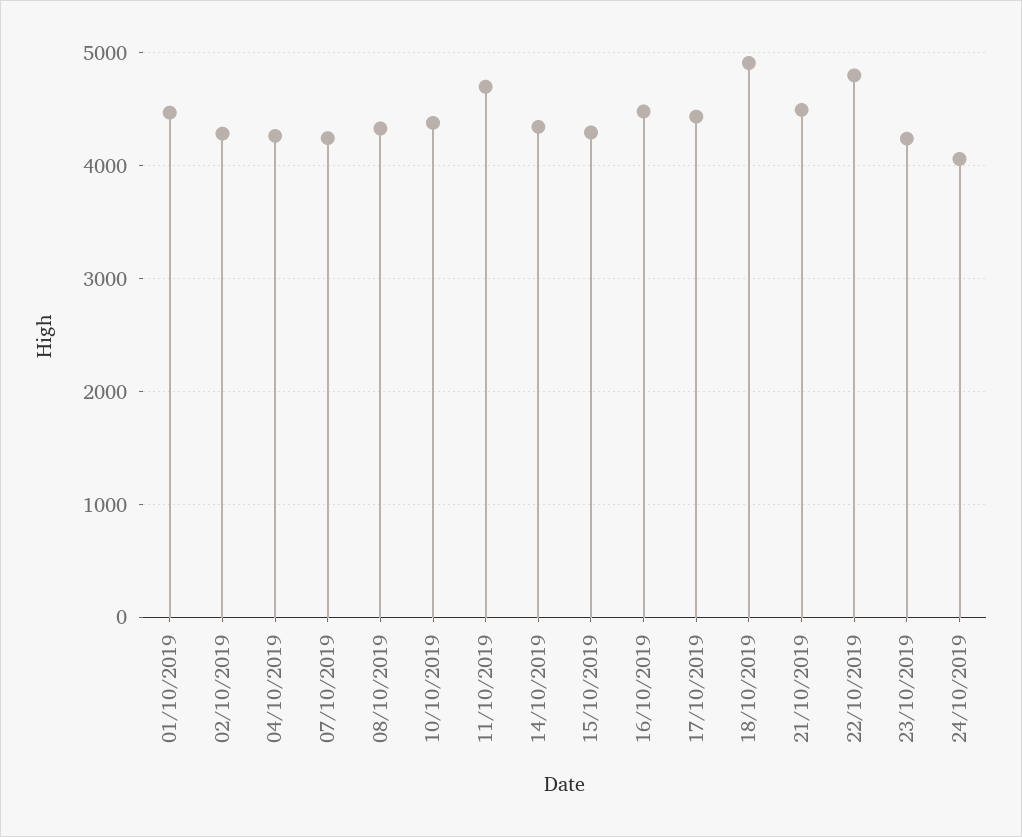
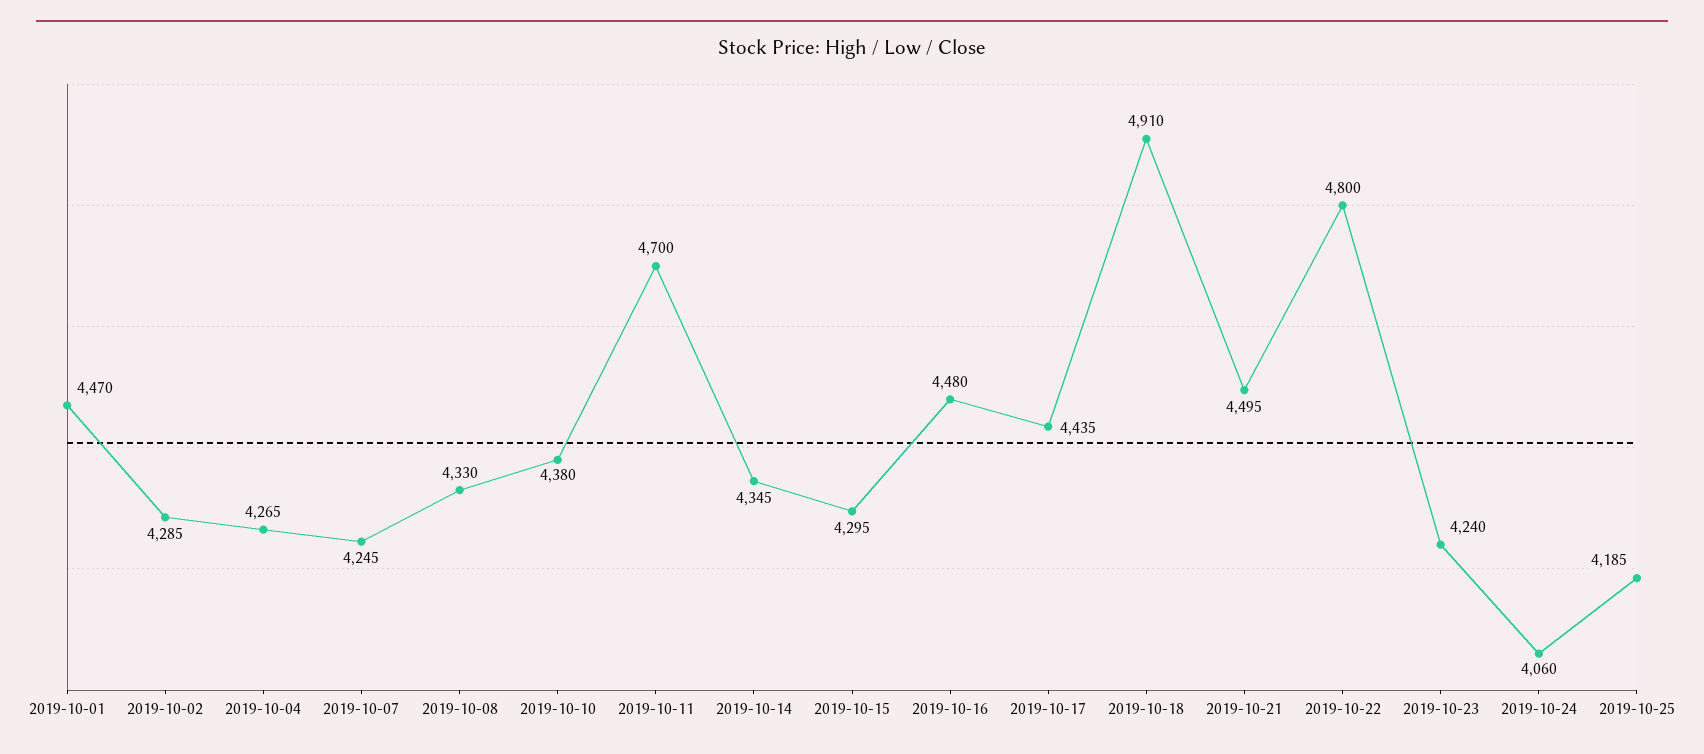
2019-10-25: none -> 4185

